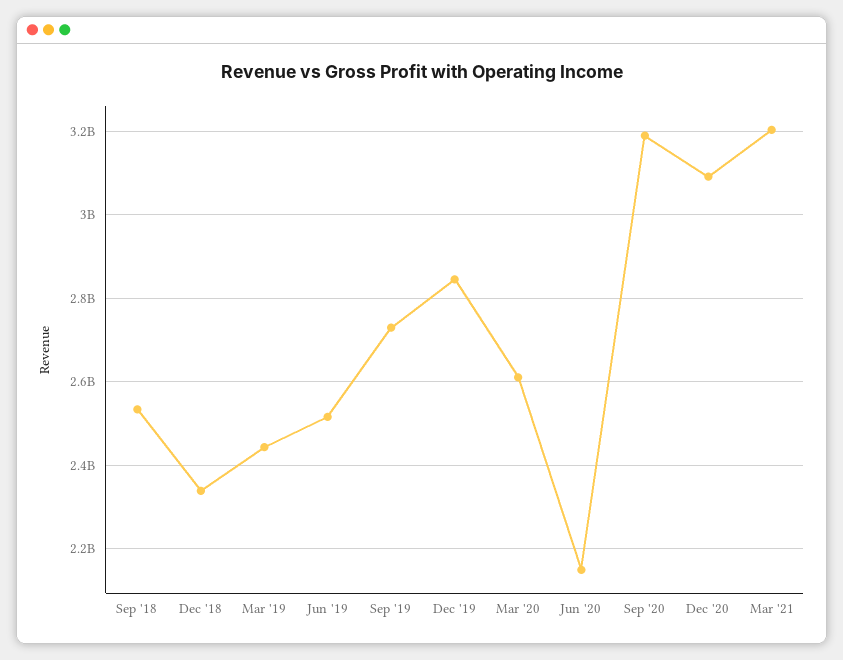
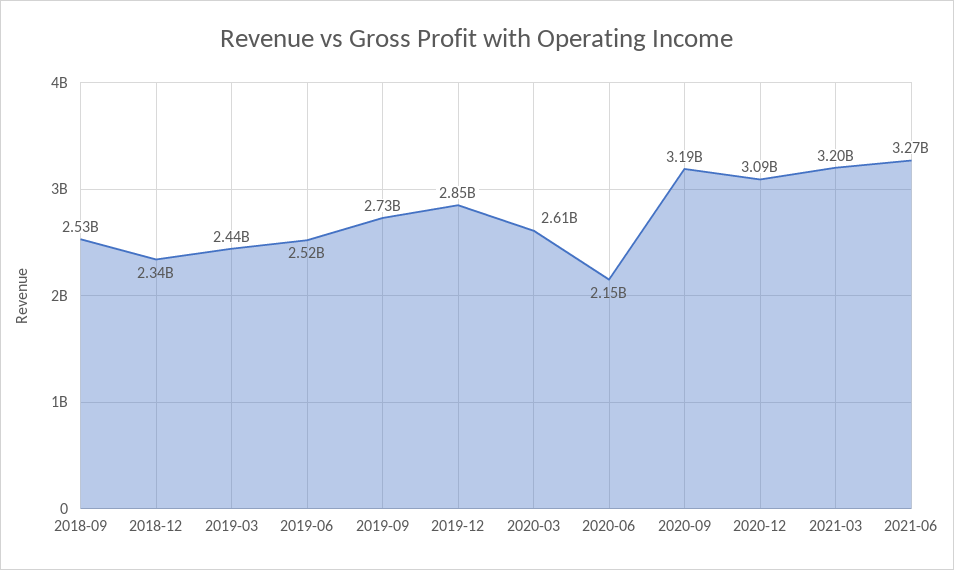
2021-06: none -> 3270000000

